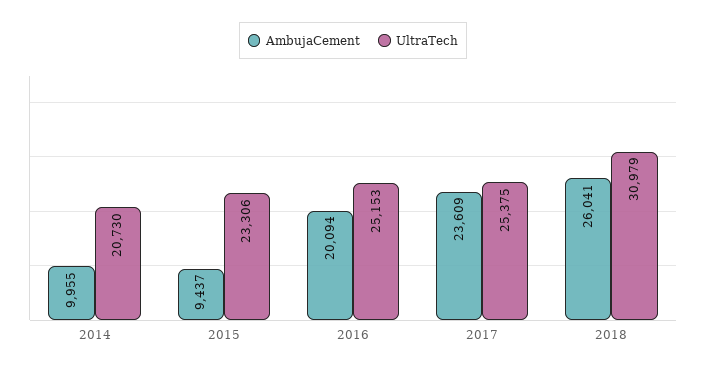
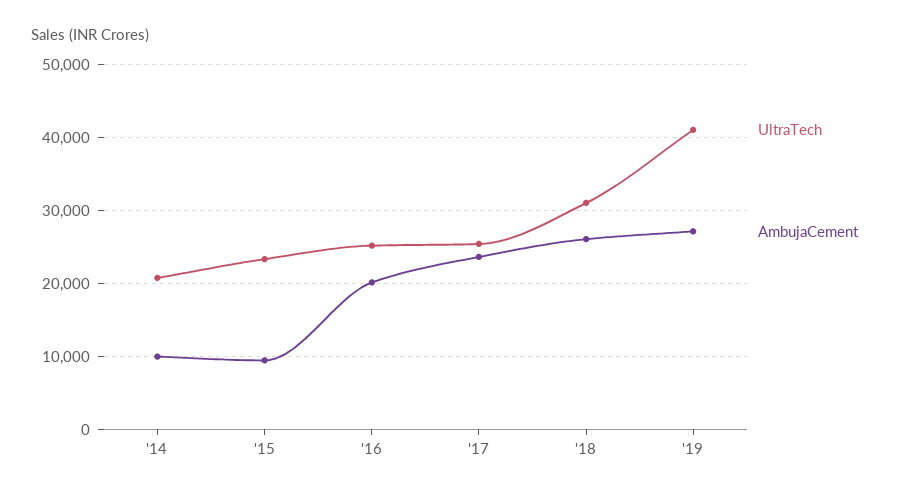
UltraTech, '19: none -> 41000
AmbujaCement, '19: none -> 27000

